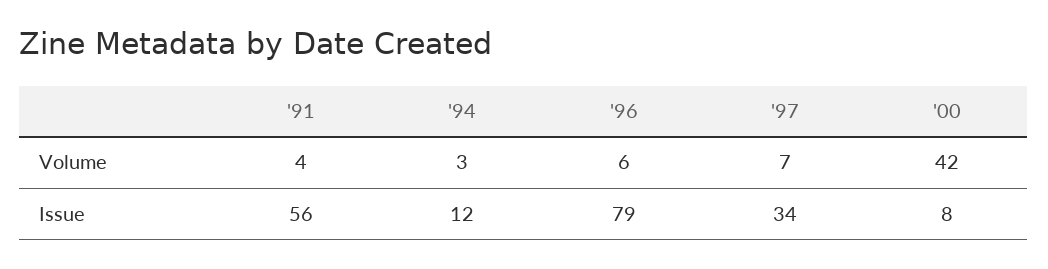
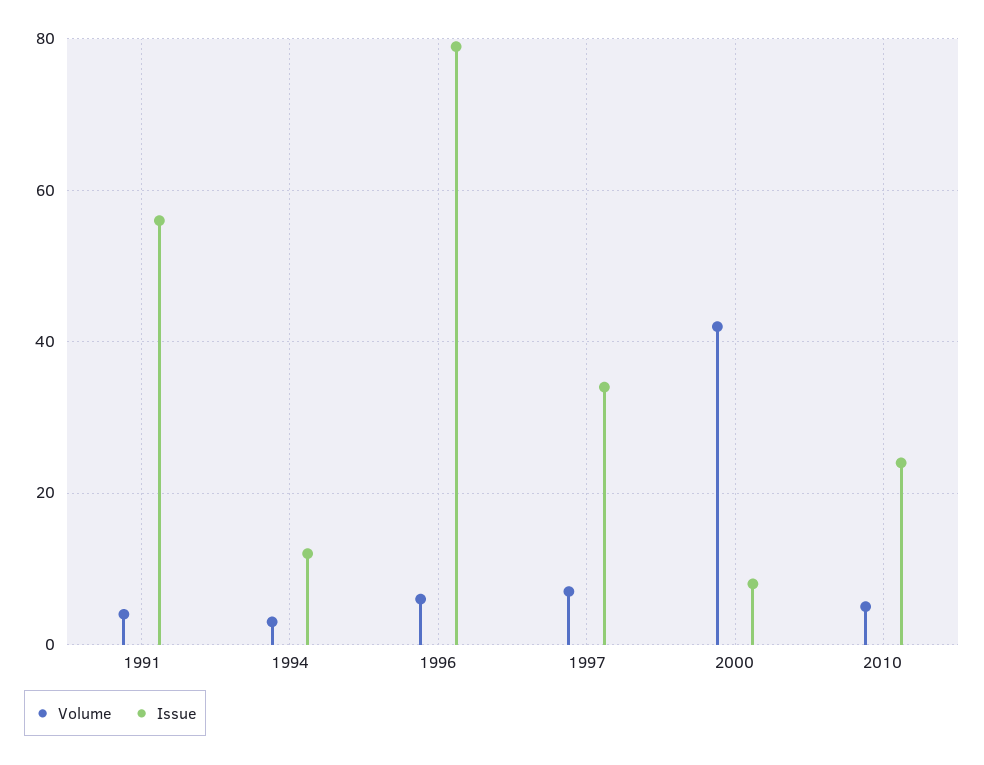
Volume, 2010: none -> 5
Issue, 2010: none -> 25

